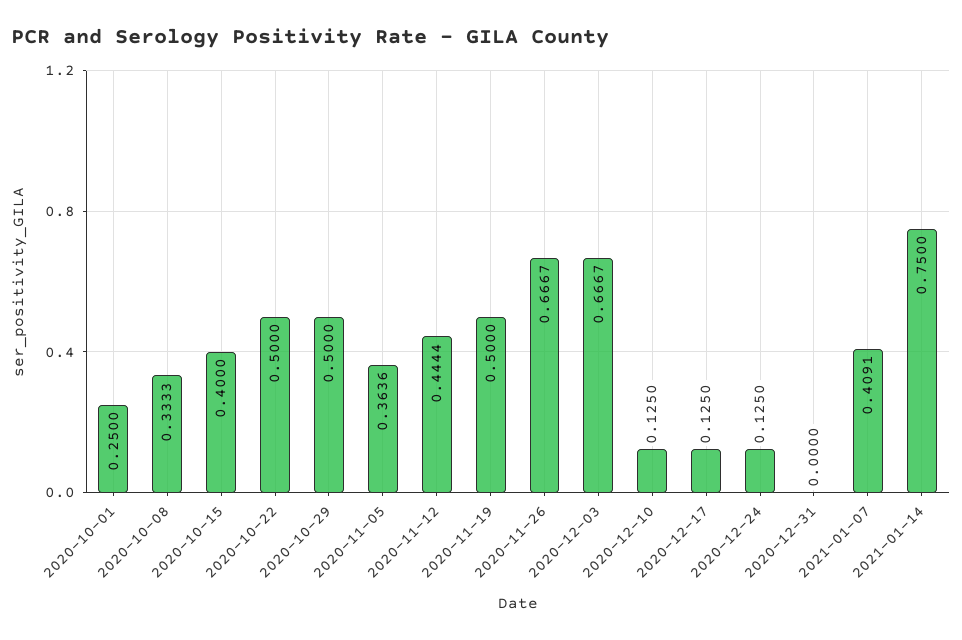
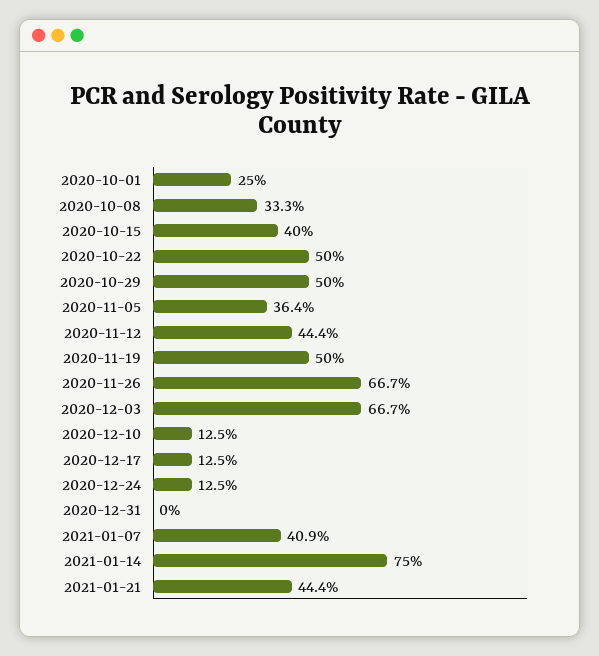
2021-01-21: none -> 0.444

